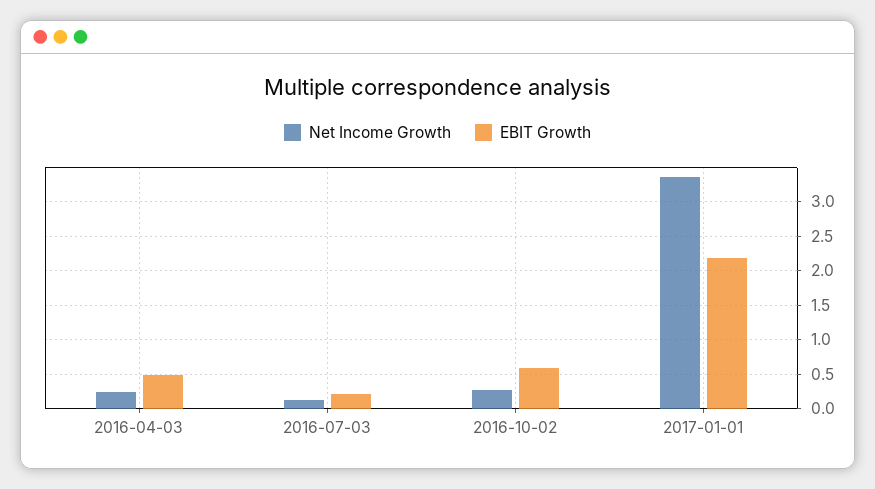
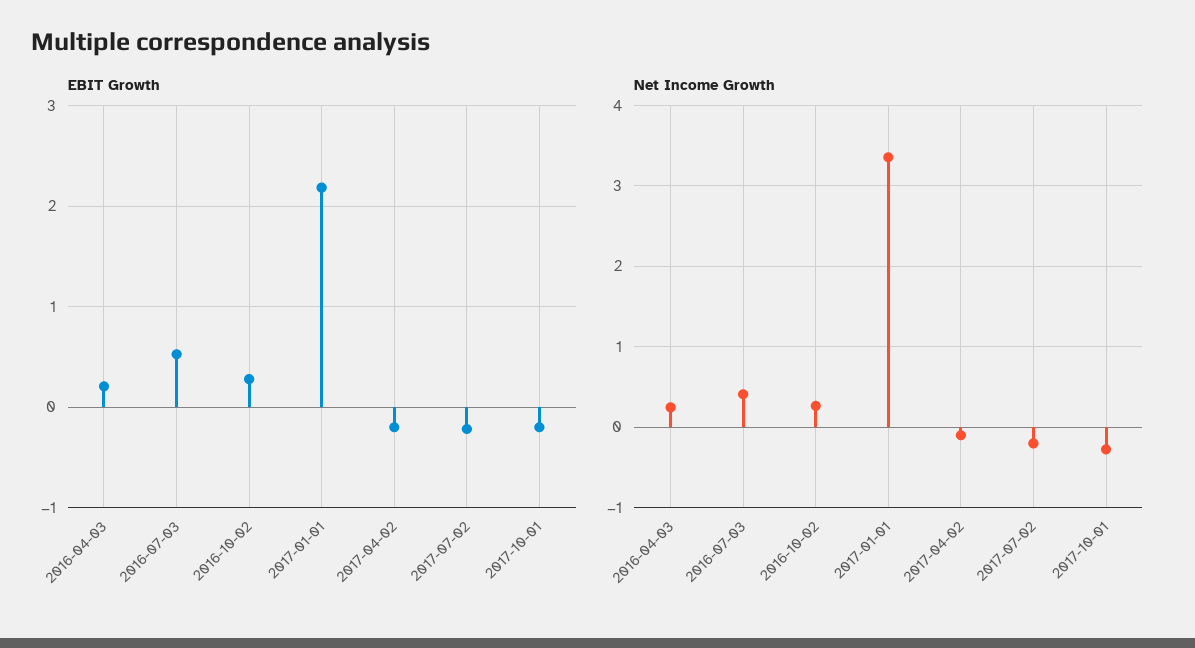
EBIT Growth, 2016-04-03: 0.5 -> 0.2
Net Income Growth, 2016-07-03: 0.1 -> 0.4
EBIT Growth, 2016-07-03: 0.2 -> 0.5
EBIT Growth, 2016-10-02: 0.6 -> 0.3
EBIT Growth, 2017-04-02: none -> -0.2
EBIT Growth, 2017-07-02: none -> -0.2
EBIT Growth, 2017-10-01: none -> -0.2
Net Income Growth, 2017-04-02: none -> -0.1
Net Income Growth, 2017-07-02: none -> -0.2
Net Income Growth, 2017-10-01: none -> -0.3

